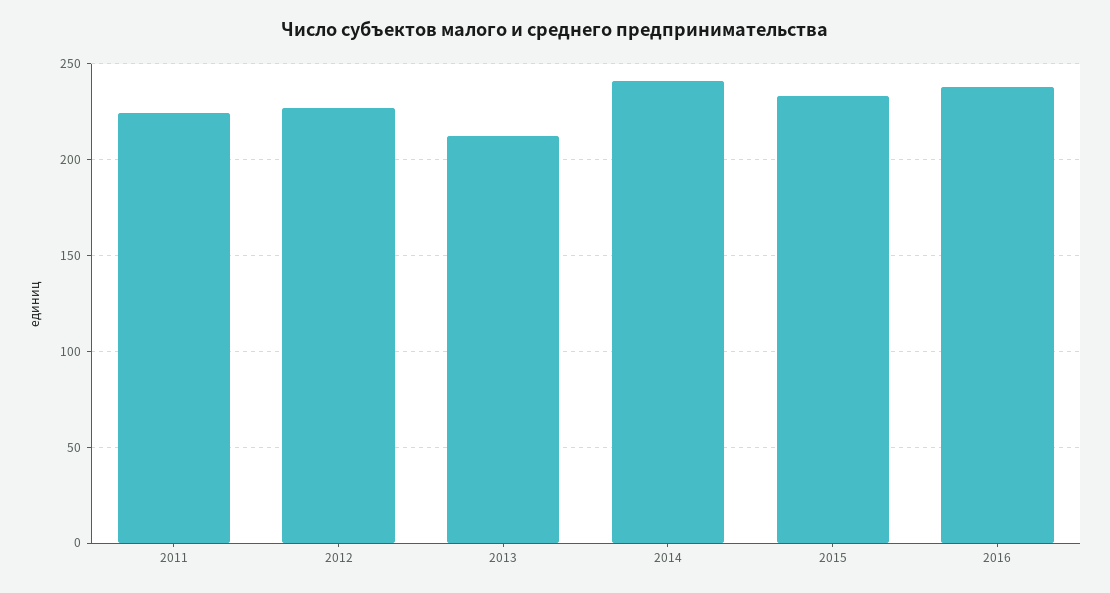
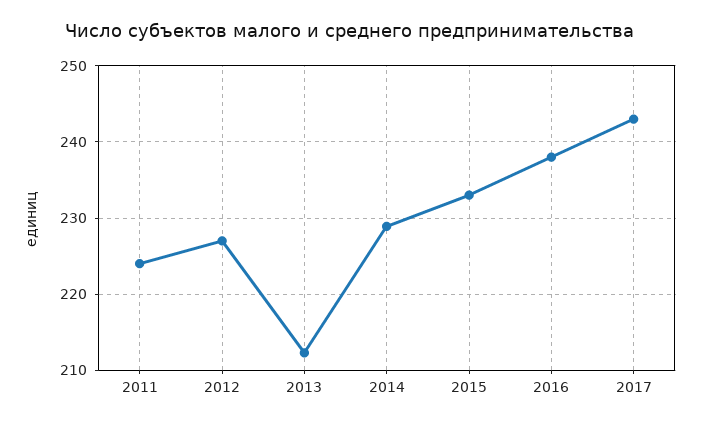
2014: 240 -> 229
2017: none -> 243

